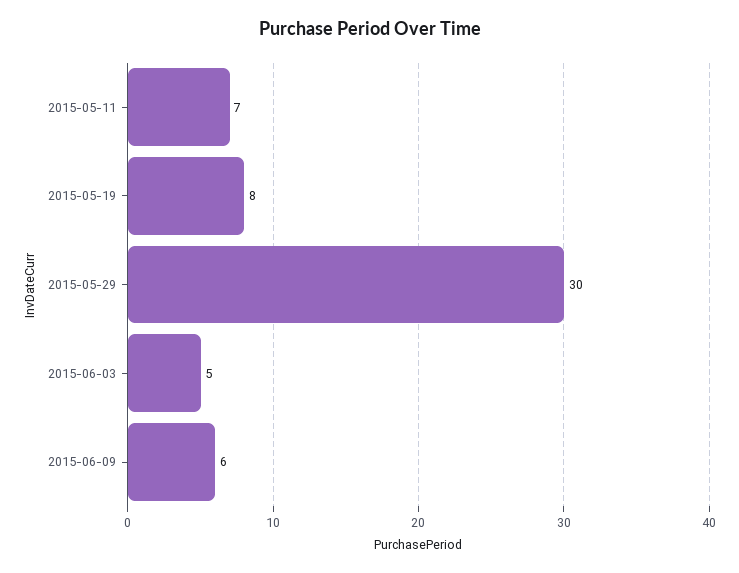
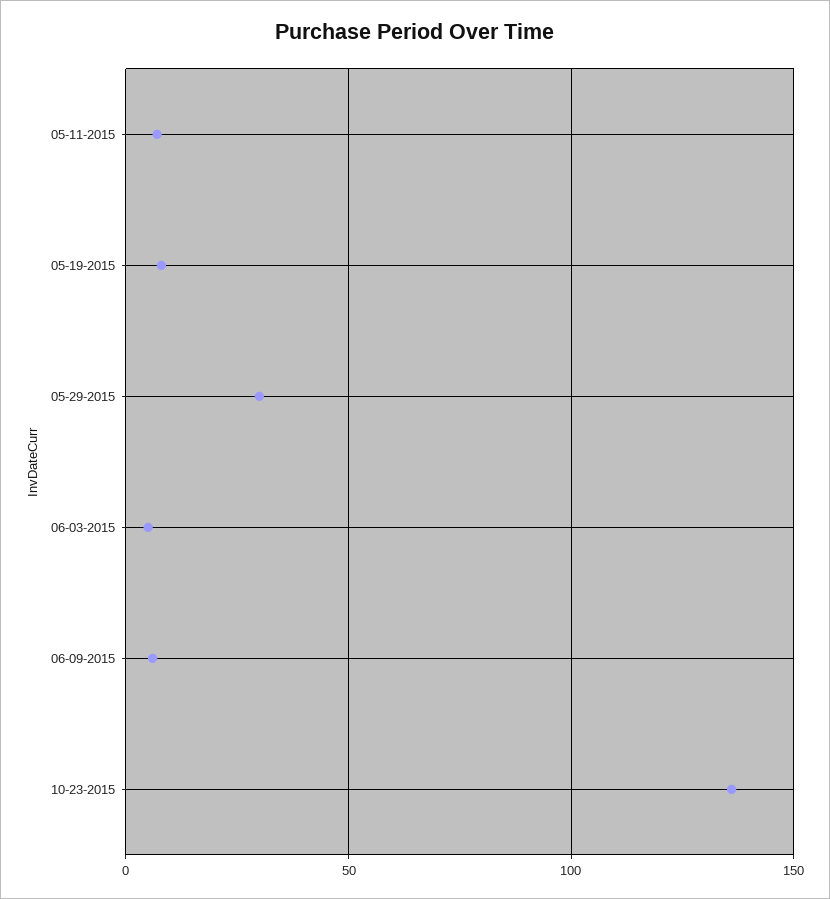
10-23-2015: none -> 135

